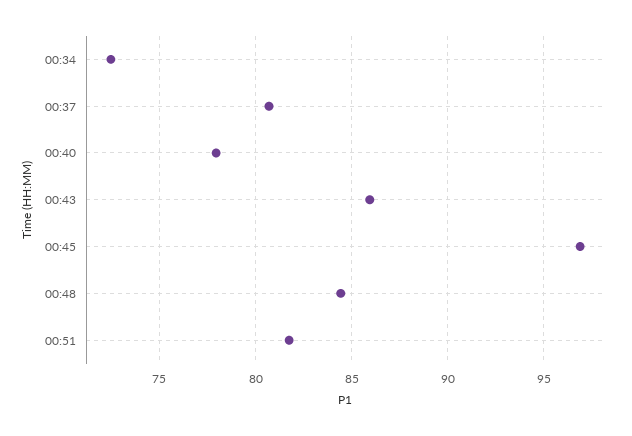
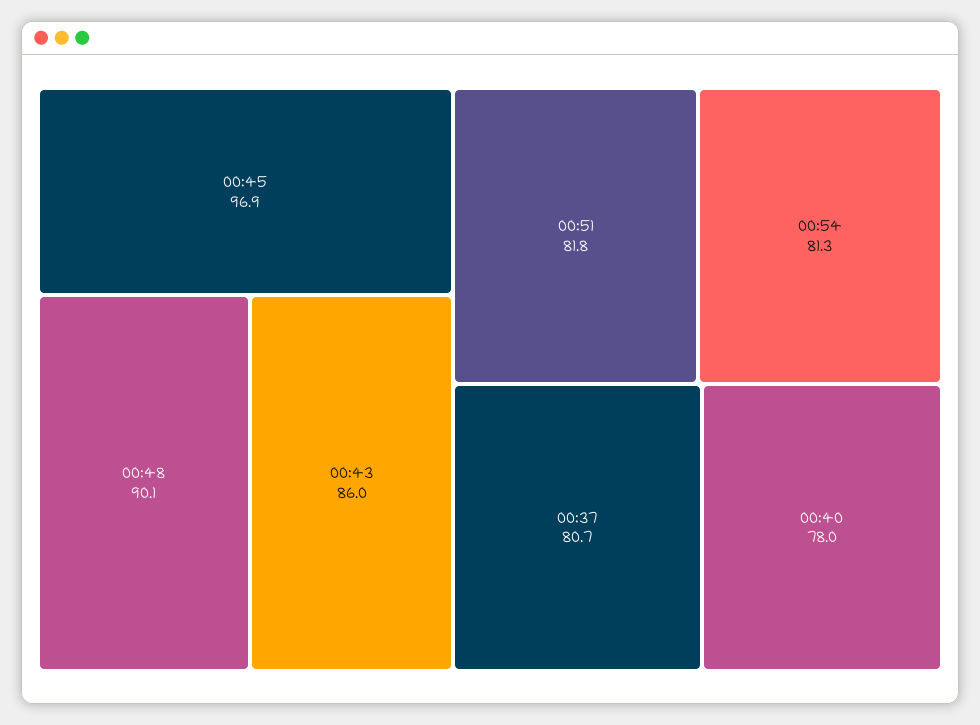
00:34: 72.5 -> none
00:48: 84.5 -> 90.1
00:54: none -> 81.3

